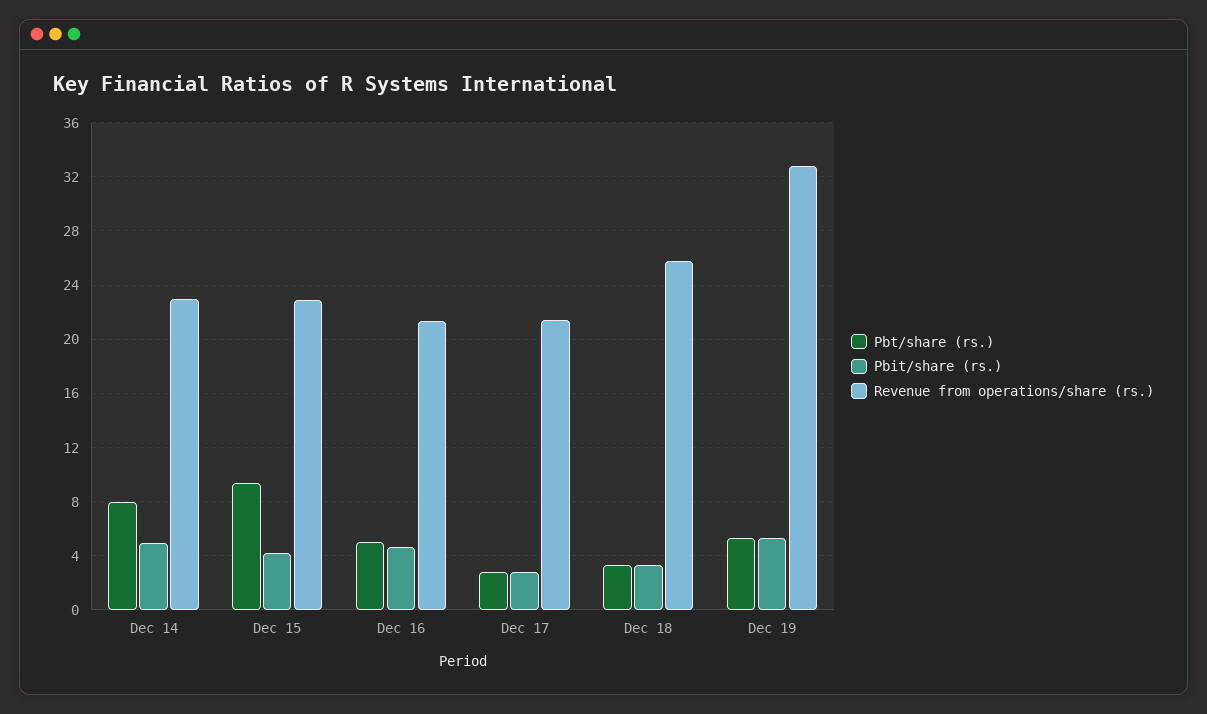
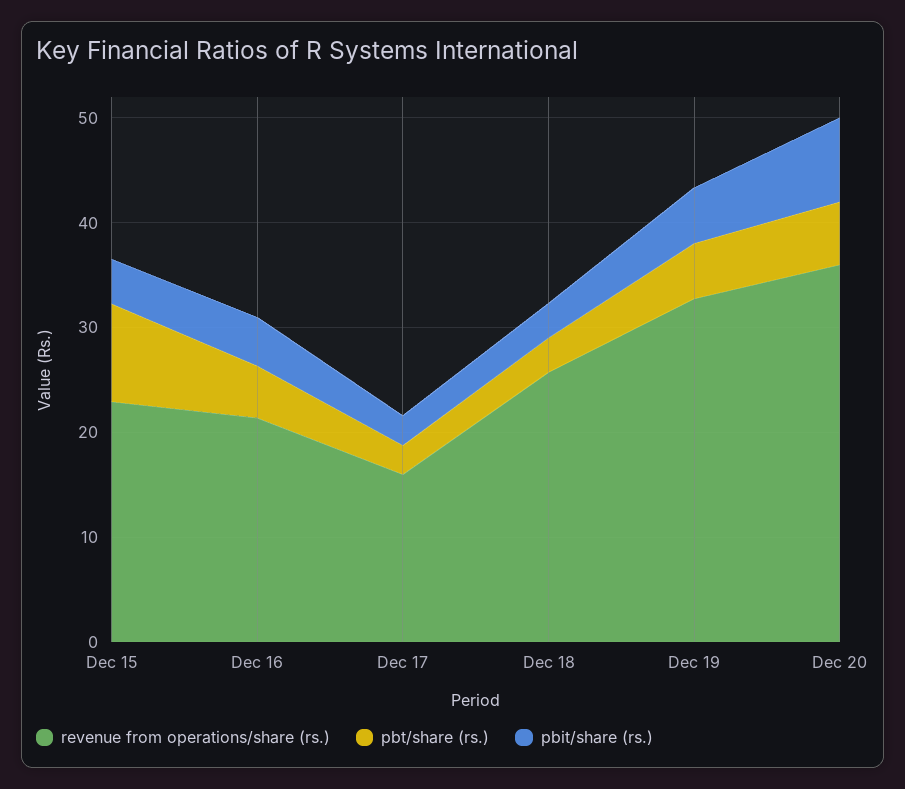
Pbt/share (rs.), Dec 14: 8 -> none
Pbit/share (rs.), Dec 14: 5 -> none
Revenue from operations/share (rs.), Dec 14: 23 -> none
Revenue from operations/share (rs.), Dec 17: 21.5 -> 16
Revenue from operations/share (rs.), Dec 20: none -> 36
Pbt/share (rs.), Dec 20: none -> 6
Pbit/share (rs.), Dec 20: none -> 8

